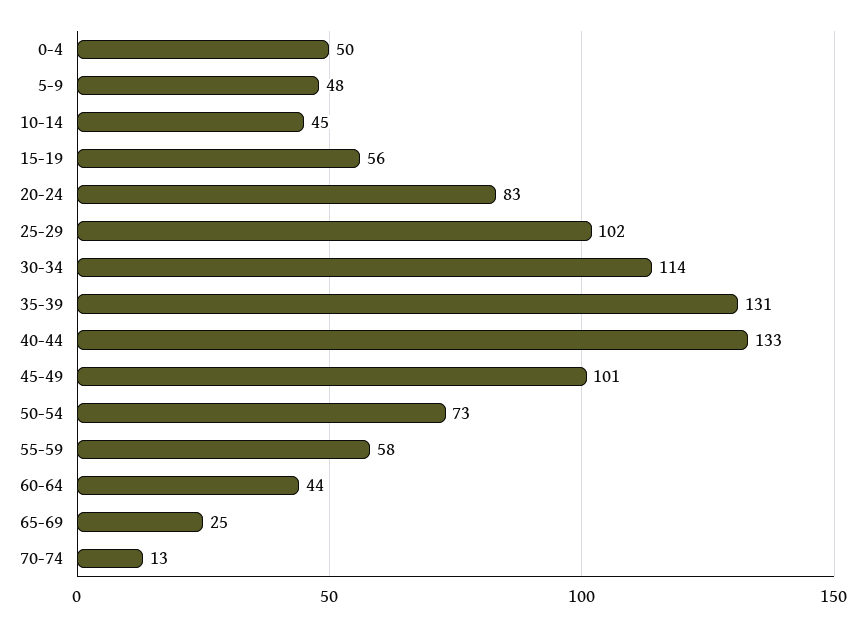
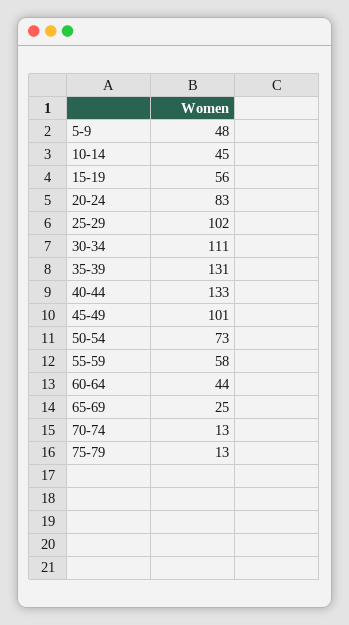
0-4: 50 -> none
30-34: 114 -> 111
75-79: none -> 13

